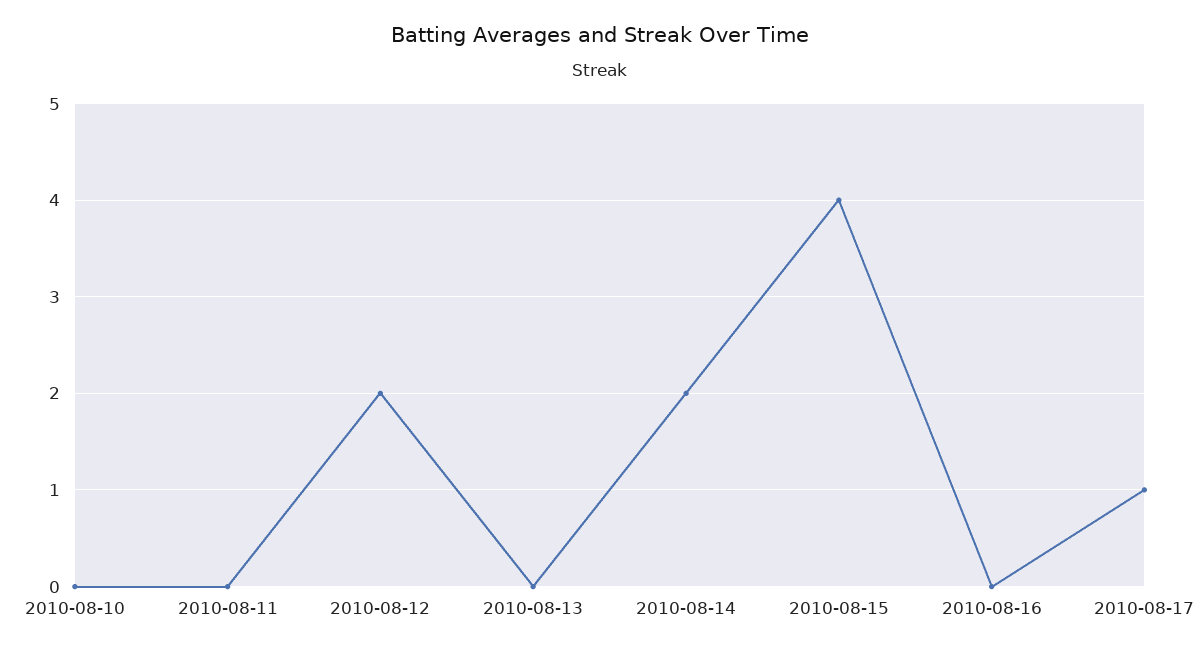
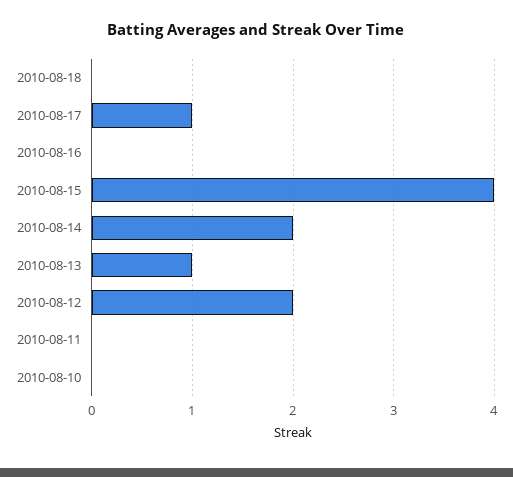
2010-08-13: 0 -> 1
2010-08-18: none -> 0

